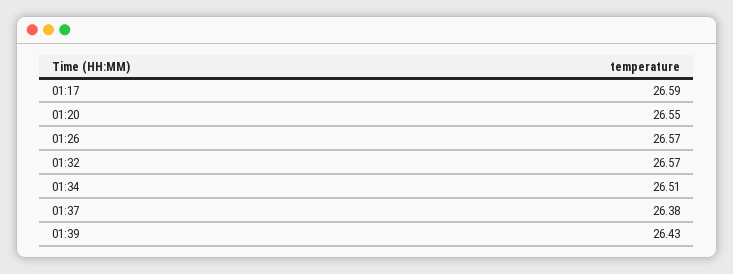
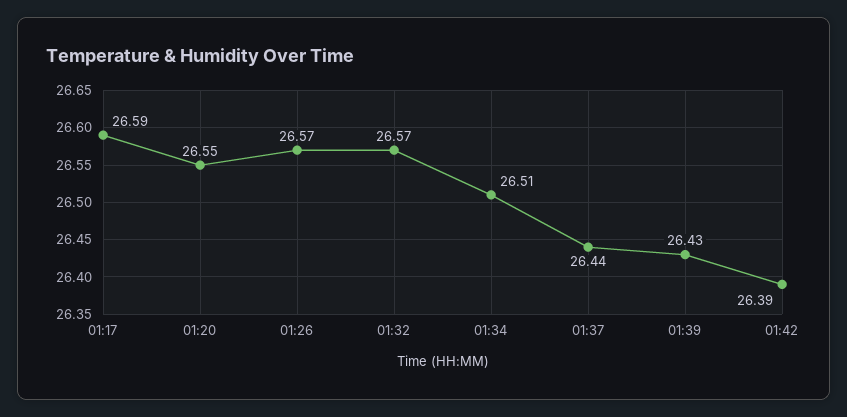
01:37: 26.38 -> 26.44
01:42: none -> 26.39

